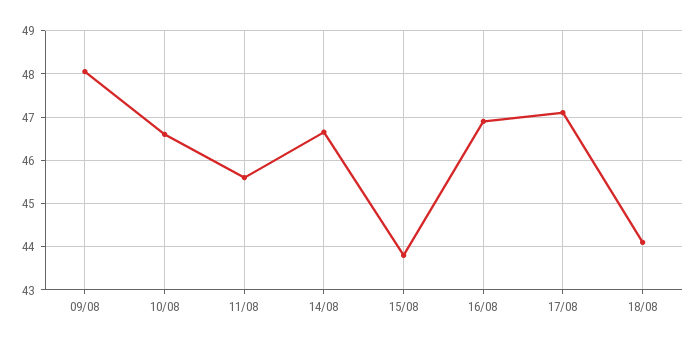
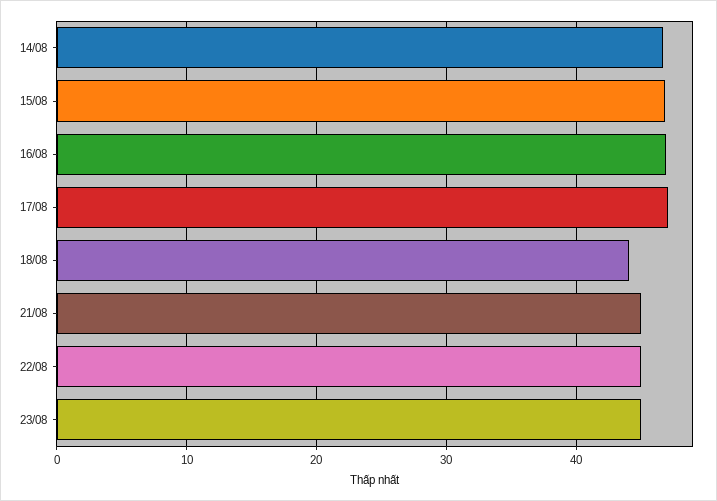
09/08: 48 -> none
10/08: 46.6 -> none
11/08: 45.6 -> none
15/08: 43.8 -> 47
21/08: none -> 45
22/08: none -> 45
23/08: none -> 45

